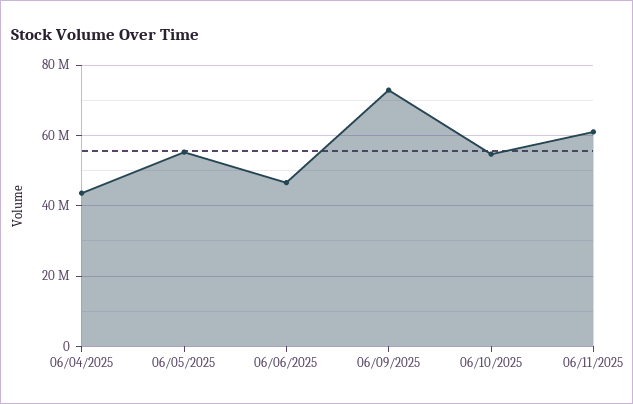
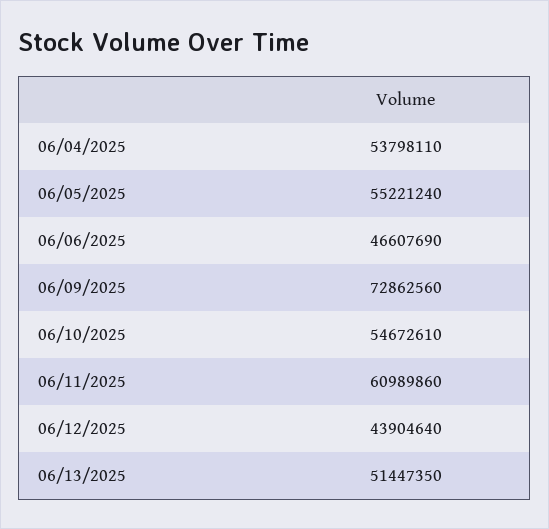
06/04/2025: 44000000 -> 53798110
06/12/2025: none -> 43904640
06/13/2025: none -> 51447350

